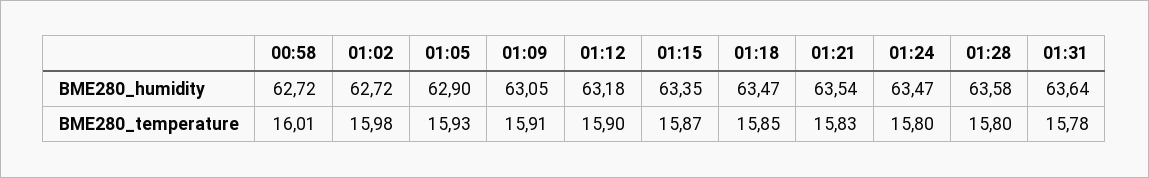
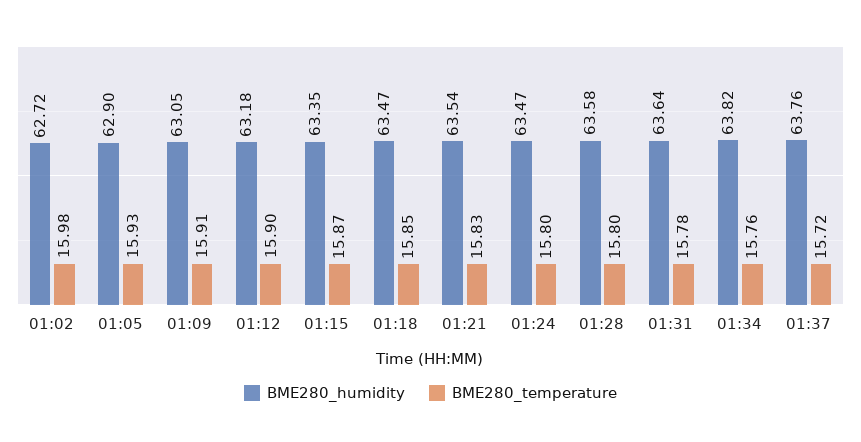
BME280_humidity, 00:58: 62.72 -> none
BME280_temperature, 00:58: 16.01 -> none
BME280_humidity, 01:34: none -> 63.82
BME280_temperature, 01:34: none -> 15.76
BME280_humidity, 01:37: none -> 63.76
BME280_temperature, 01:37: none -> 15.72

